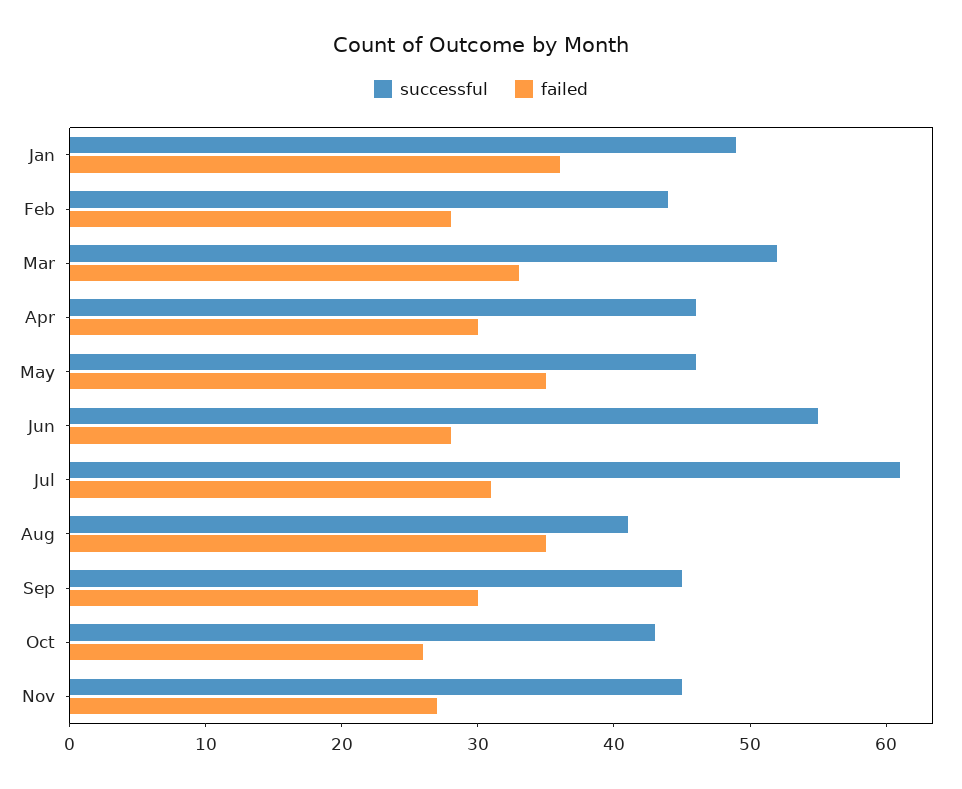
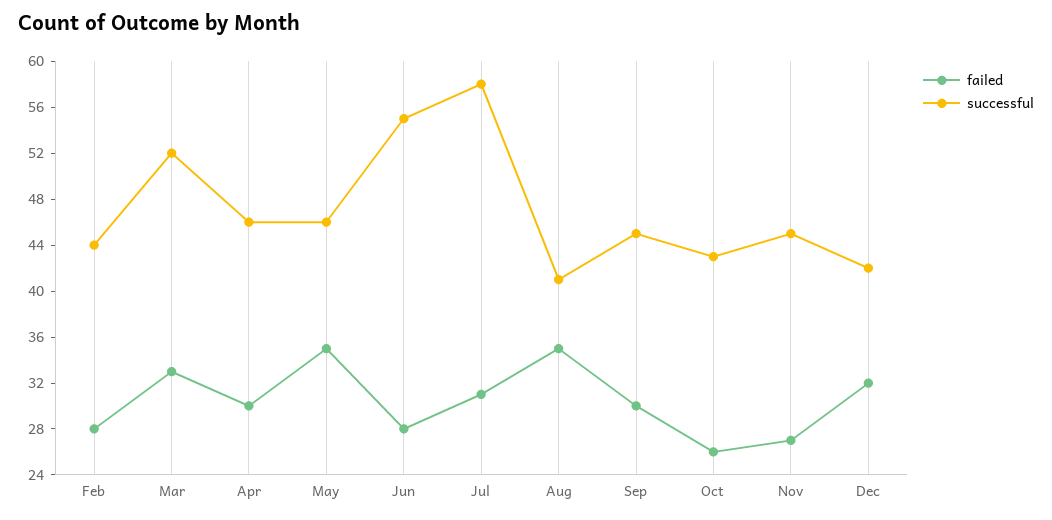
successful, Jan: 49 -> none
failed, Jan: 36 -> none
successful, Jul: 61 -> 58
failed, Dec: none -> 32
successful, Dec: none -> 42

